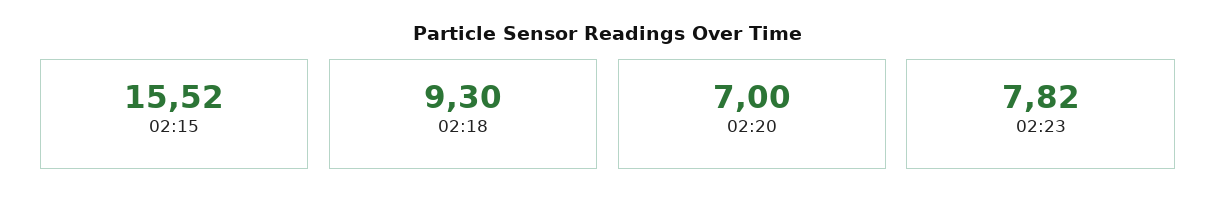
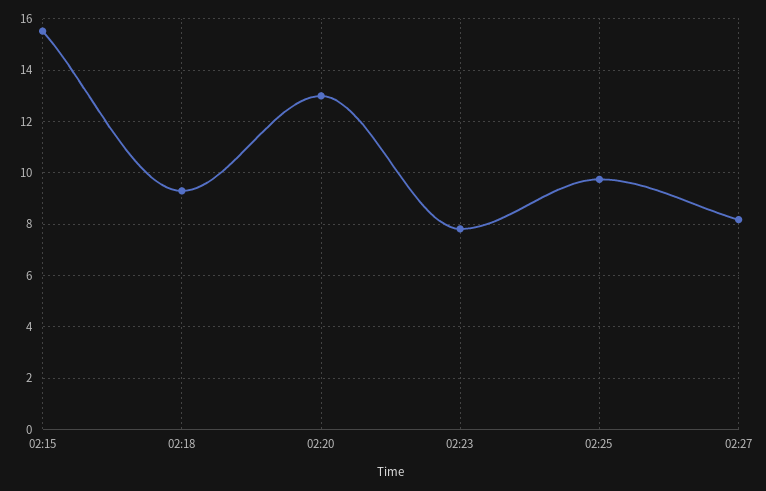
02:20: 7 -> 13
02:25: none -> 9.75
02:27: none -> 8.25

